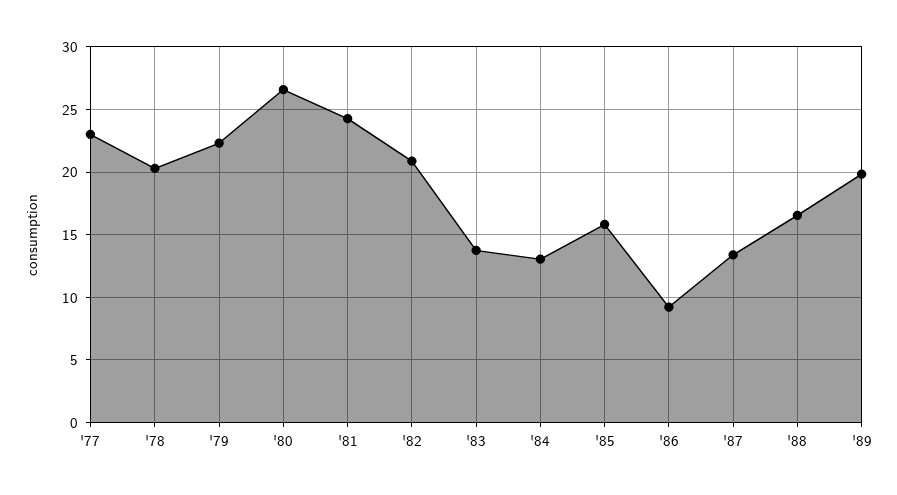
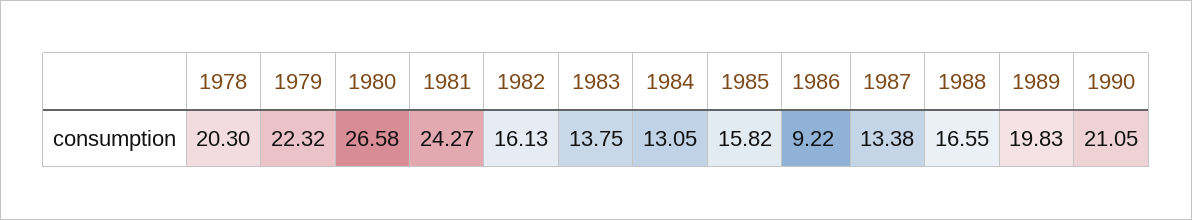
'77: 23 -> none
'82: 21 -> 16.13
1990: none -> 21.05

